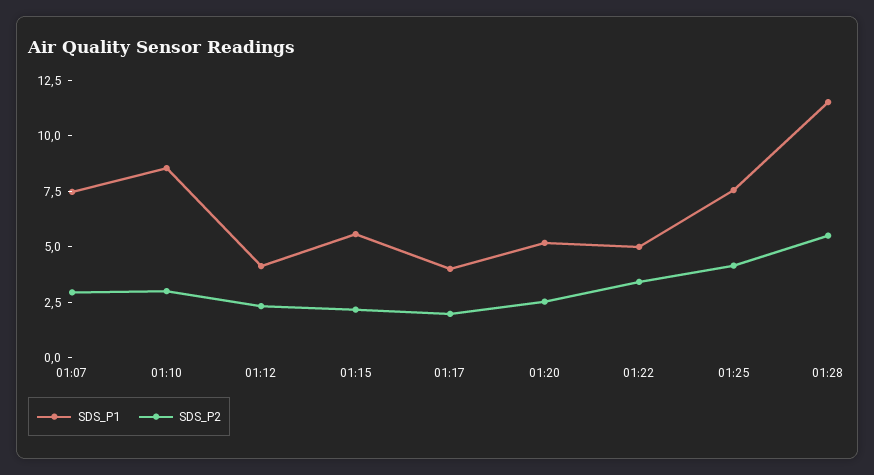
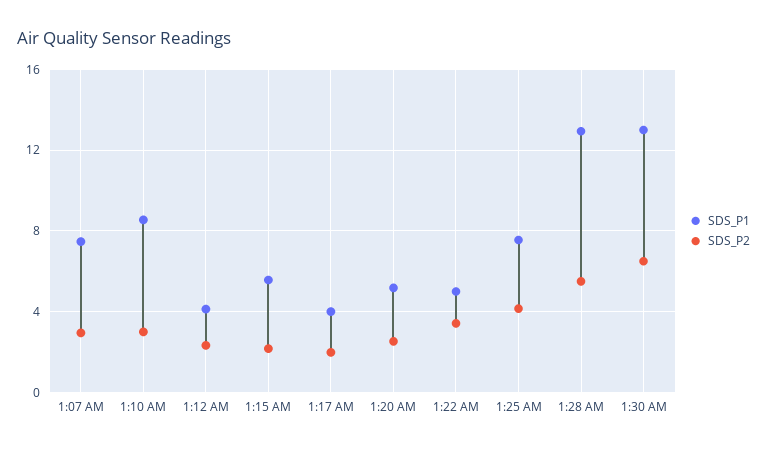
SDS_P1, 01:28: 11.5 -> 13
SDS_P1, 1:30 AM: none -> 13
SDS_P2, 1:30 AM: none -> 6.5

